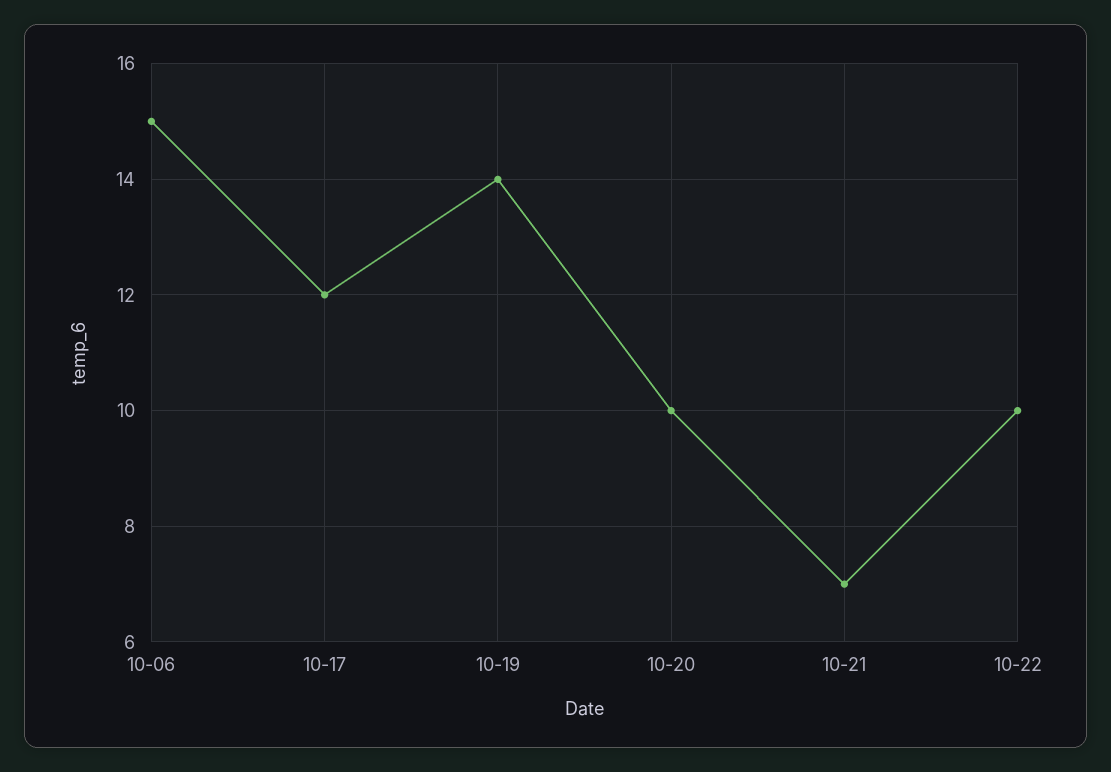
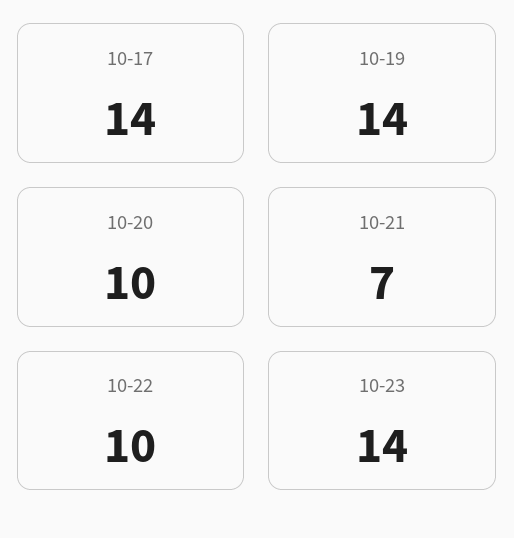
10-06: 15 -> none
10-17: 12 -> 14
10-23: none -> 14

